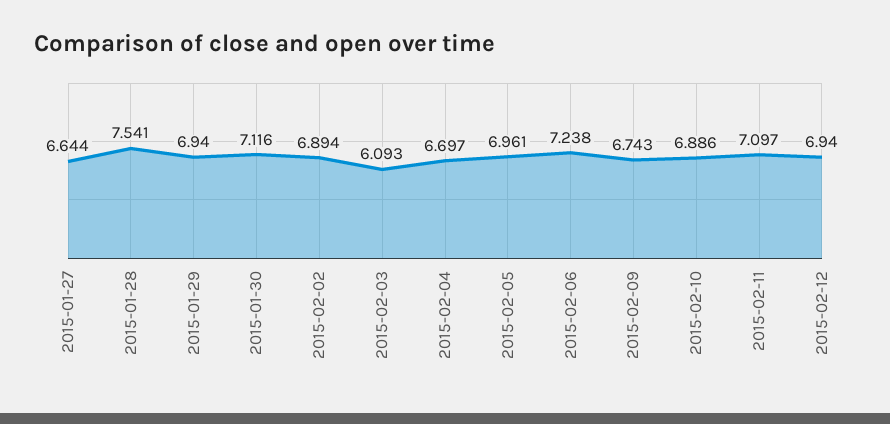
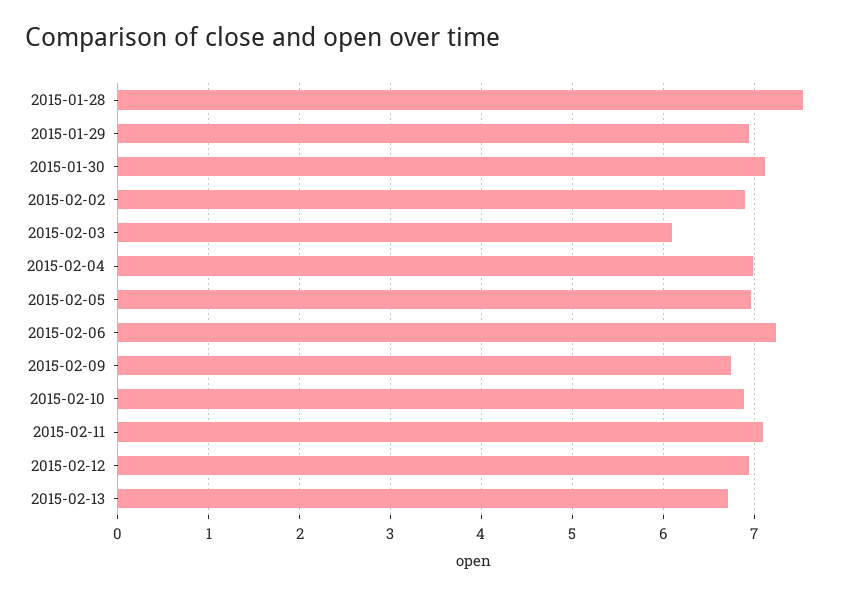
2015-01-27: 6.644 -> none
2015-02-04: 6.697 -> 7
2015-02-13: none -> 6.7

